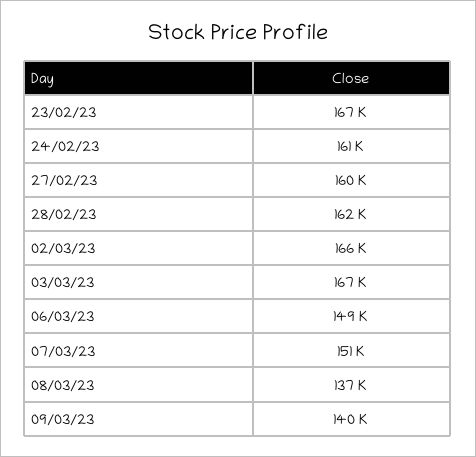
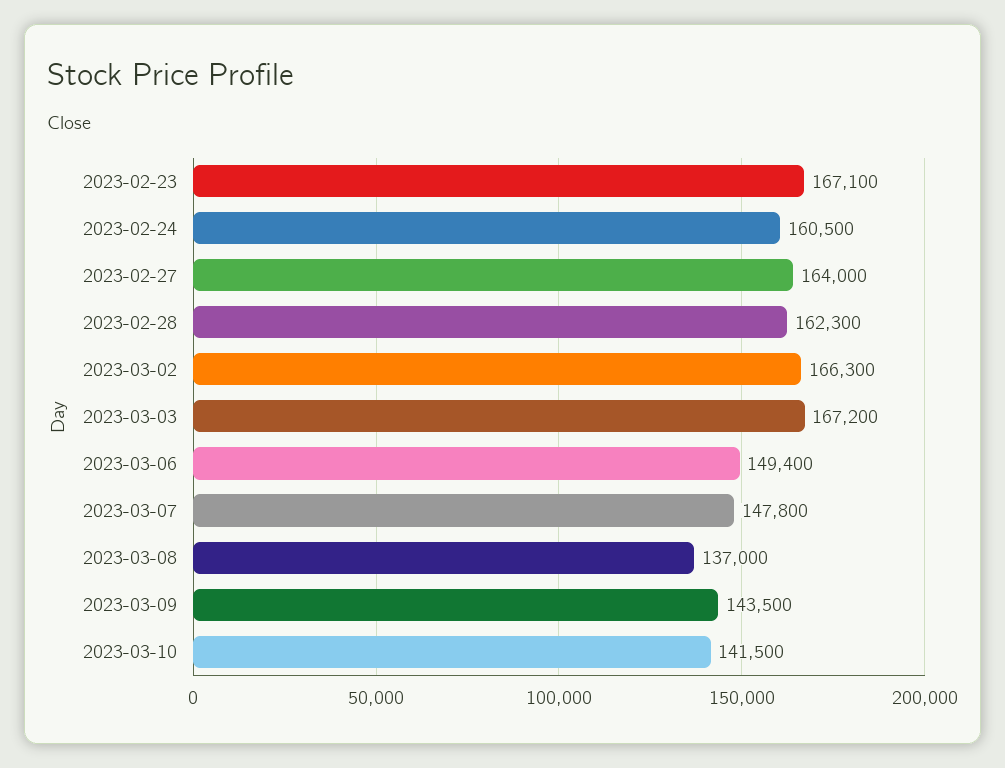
27/02/23: 160000 -> 164000
07/03/23: 151000 -> 147800
09/03/23: 140000 -> 143500
2023-03-10: none -> 141500

